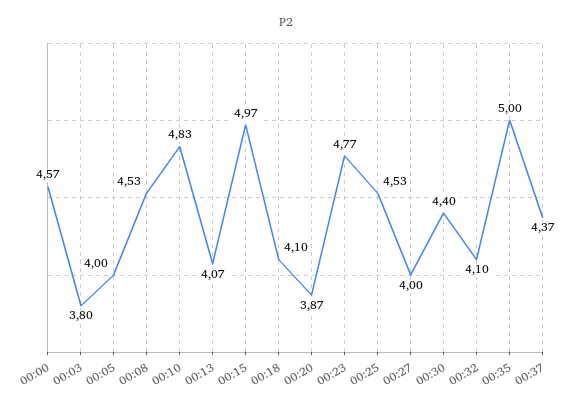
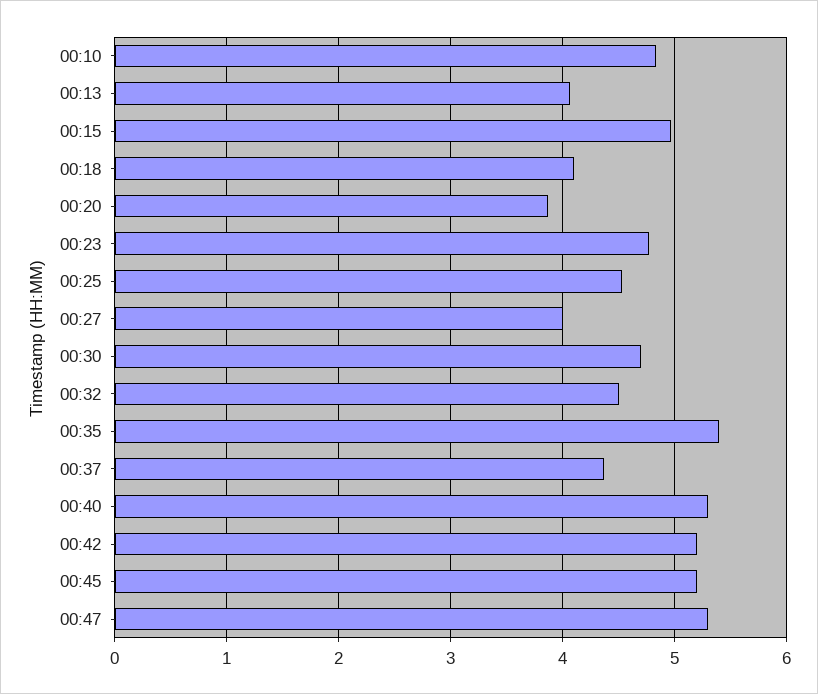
00:00: 4.57 -> none
00:03: 3.8 -> none
00:05: 4 -> none
00:08: 4.53 -> none
00:30: 4.4 -> 4.7
00:32: 4.1 -> 4.5
00:35: 5 -> 5.4
00:40: none -> 5.3
00:42: none -> 5.2
00:45: none -> 5.2
00:47: none -> 5.3

